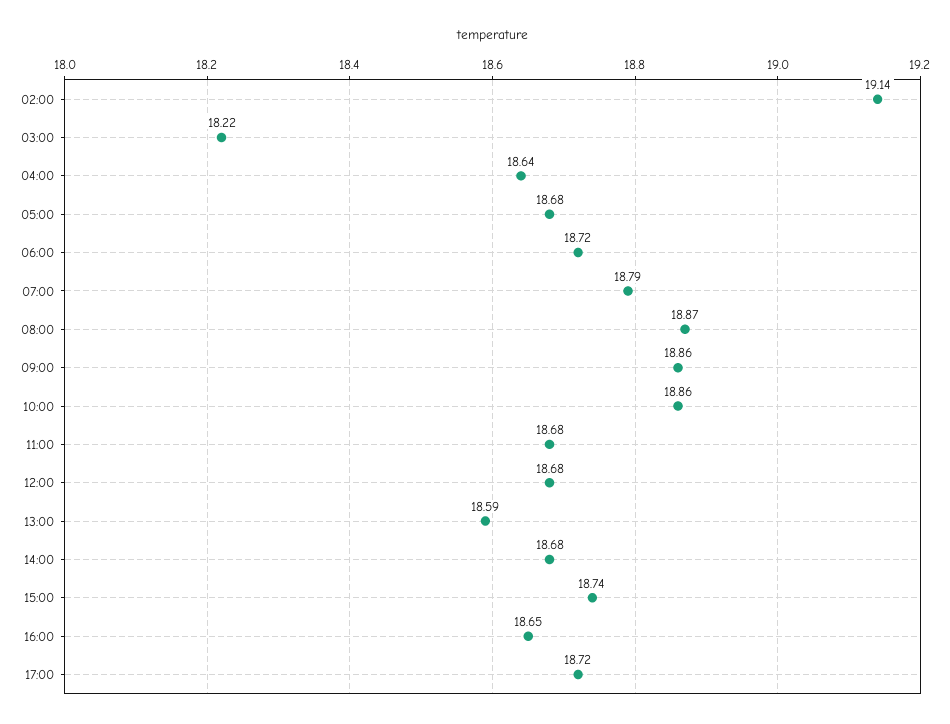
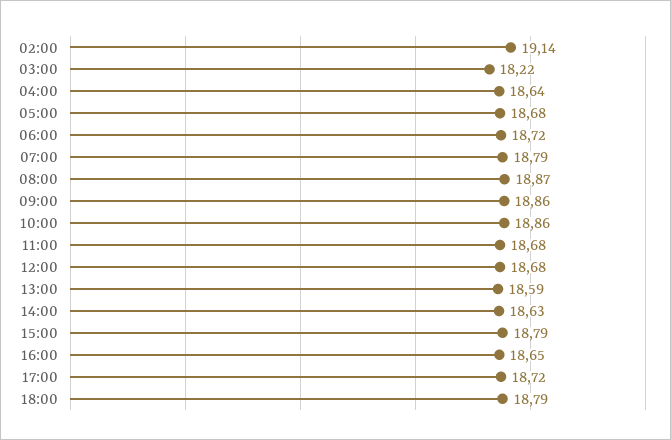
14:00: 18.68 -> 18.63
15:00: 18.74 -> 18.79
18:00: none -> 18.79

